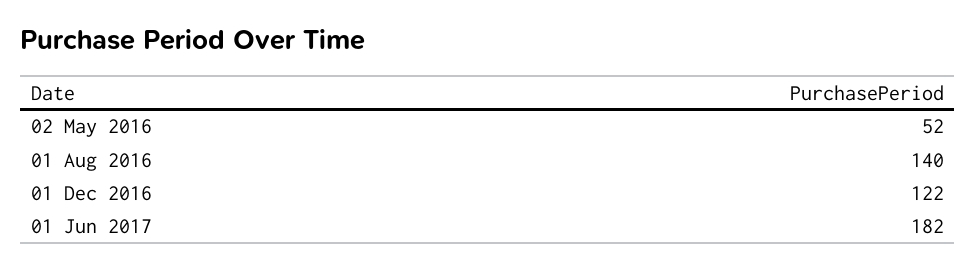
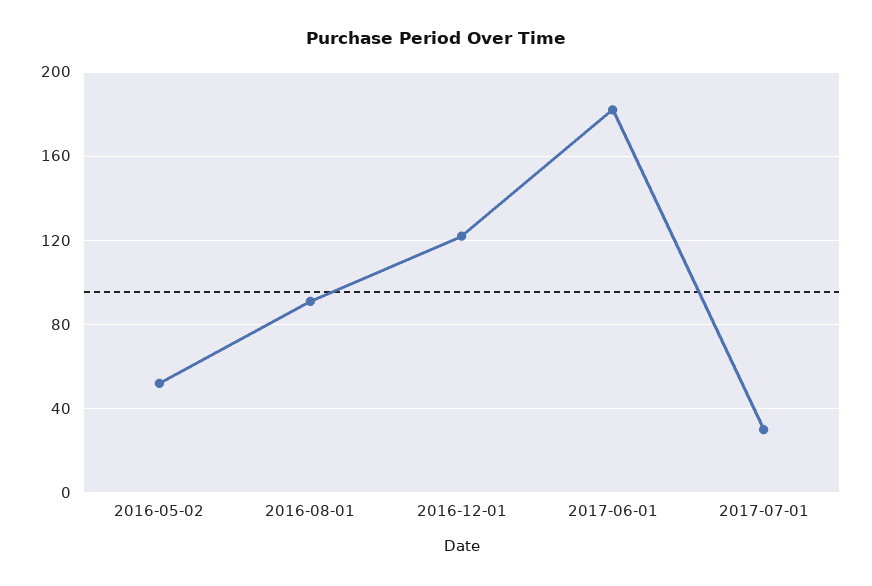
01 Aug 2016: 140 -> 90
2017-07-01: none -> 30

